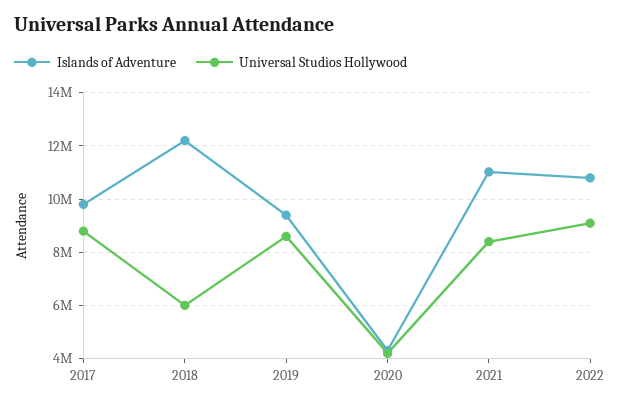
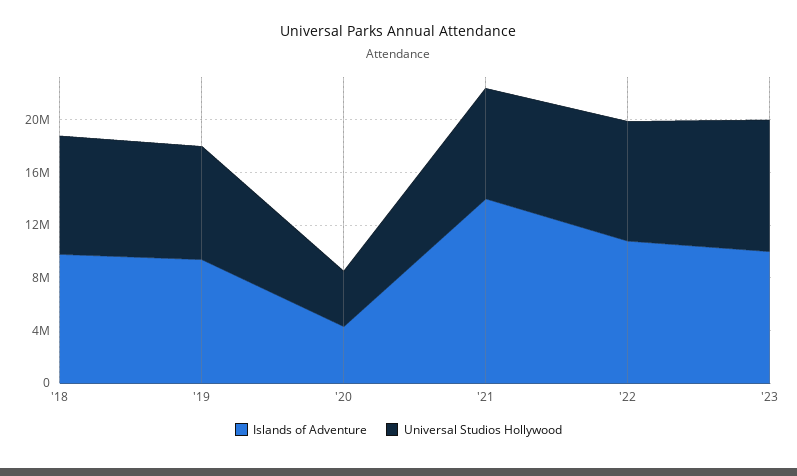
Islands of Adventure, 2017: 9750000 -> none
Universal Studios Hollywood, 2017: 8750000 -> none
Islands of Adventure, 2018: 12250000 -> 10000000
Universal Studios Hollywood, 2018: 6000000 -> 9000000
Islands of Adventure, 2021: 11000000 -> 14000000
Islands of Adventure, '23: none -> 10000000
Universal Studios Hollywood, '23: none -> 10000000

